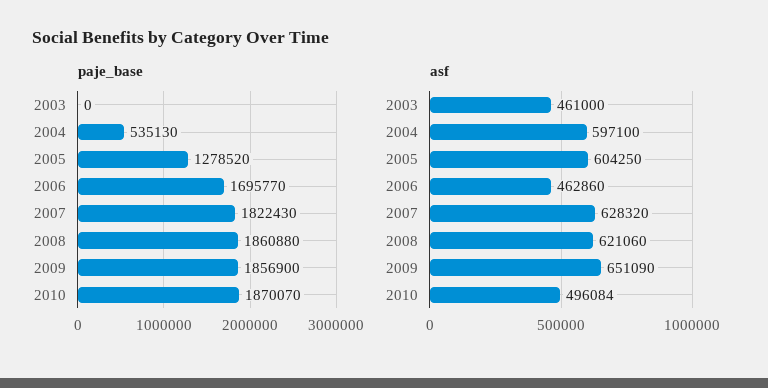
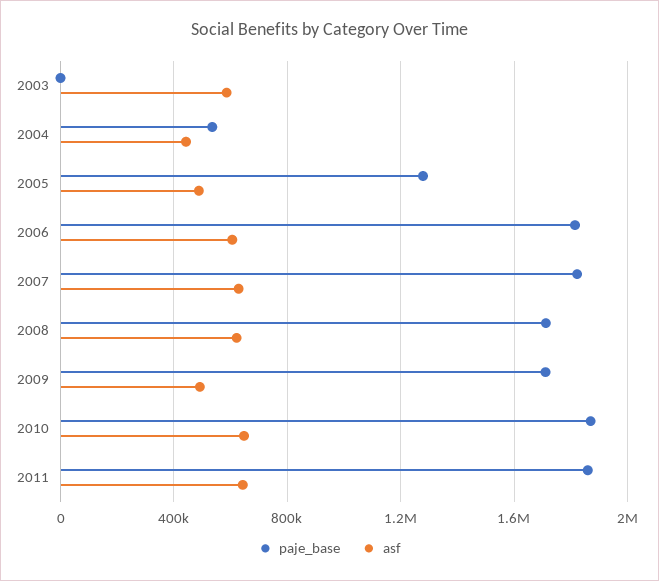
paje_base, 2006: 1695770 -> 1800000
paje_base, 2008: 1860880 -> 1700000
paje_base, 2009: 1856900 -> 1700000
asf, 2003: 461000 -> 600000
asf, 2004: 597100 -> 450000
asf, 2005: 604250 -> 500000
asf, 2006: 462860 -> 600000
asf, 2009: 651090 -> 500000
asf, 2010: 496084 -> 650000
paje_base, 2011: none -> 1850000
asf, 2011: none -> 650000

